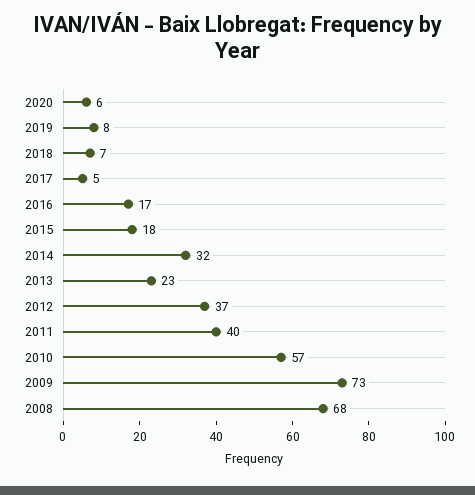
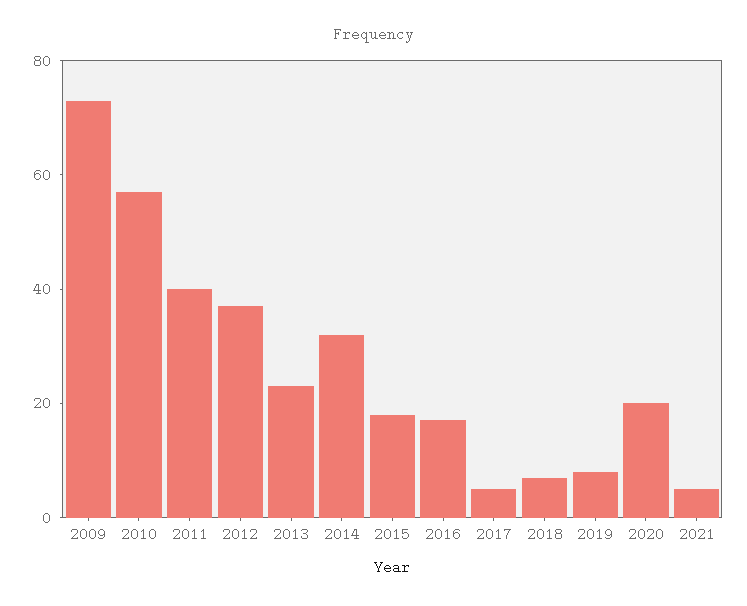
2020: 6 -> 20
2008: 68 -> none
2021: none -> 5

